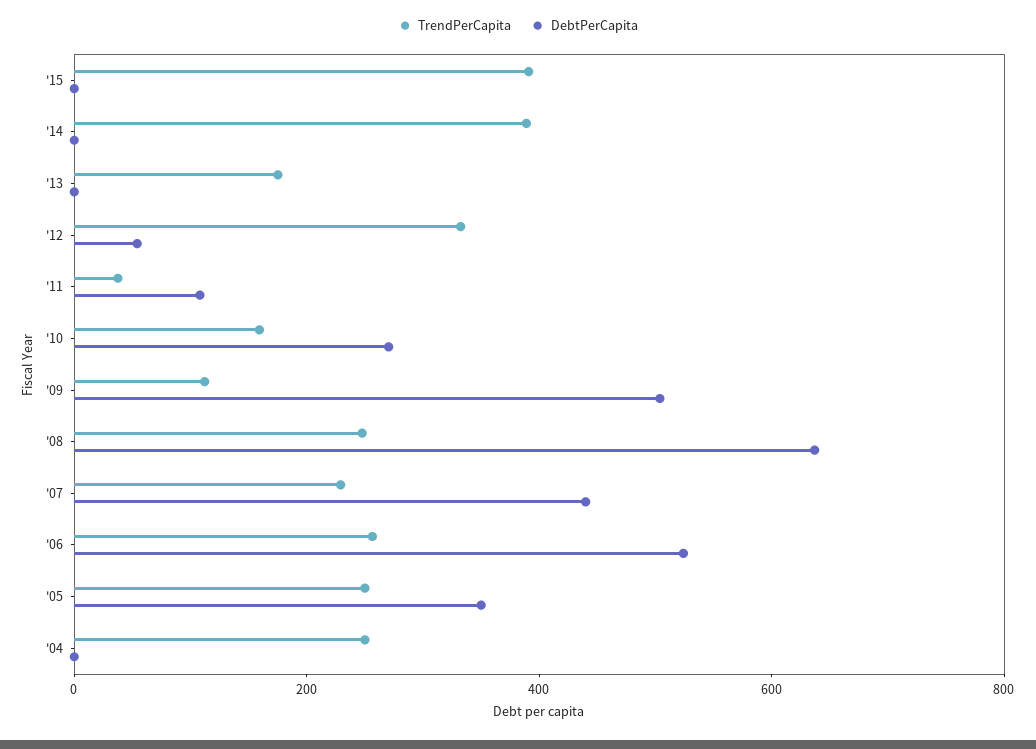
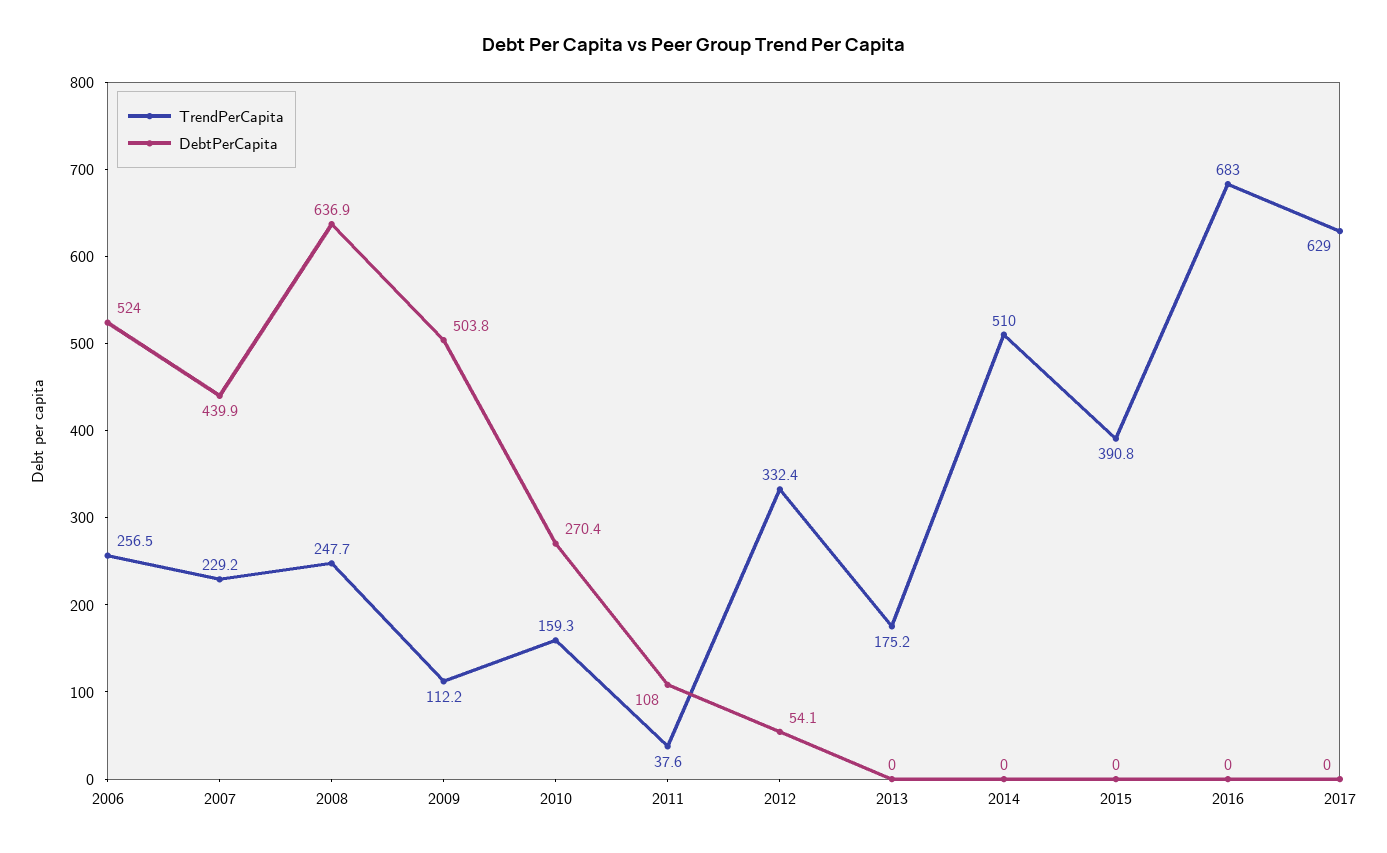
TrendPerCapita, '14: 400 -> 510
TrendPerCapita, '05: 250 -> none
DebtPerCapita, '05: 350 -> none
TrendPerCapita, '04: 250 -> none
DebtPerCapita, '04: 0 -> none
TrendPerCapita, 2016: none -> 683
DebtPerCapita, 2016: none -> 0
TrendPerCapita, 2017: none -> 629
DebtPerCapita, 2017: none -> 0

